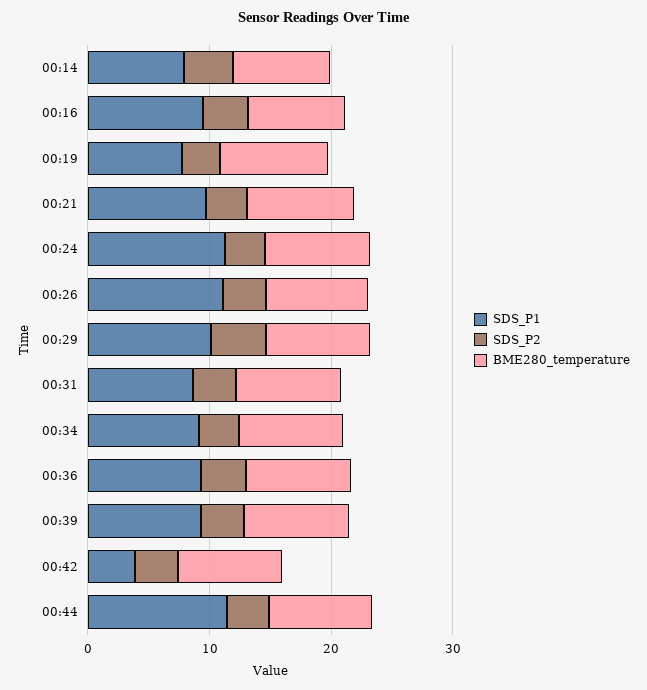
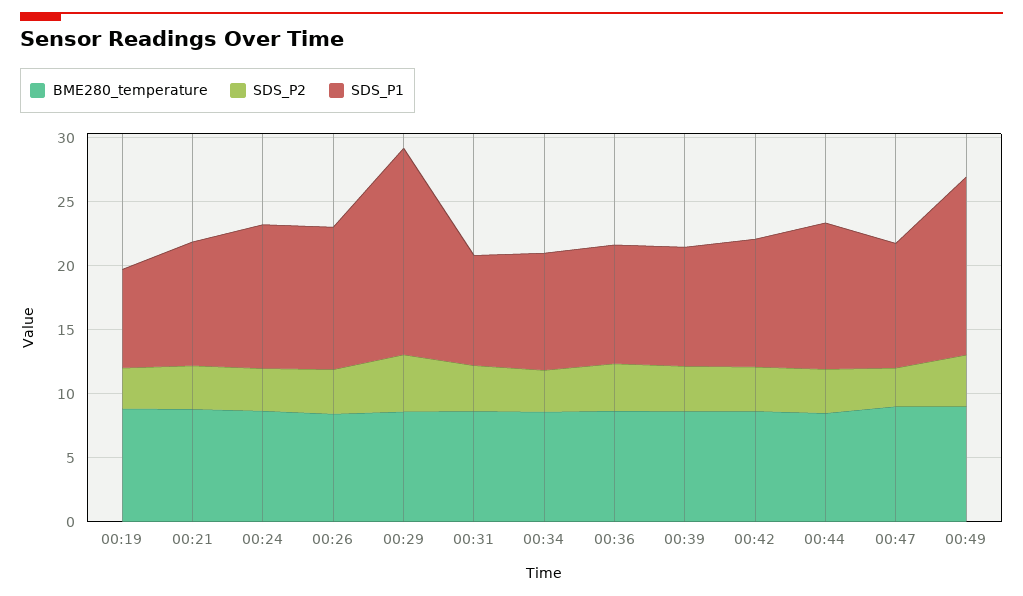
SDS_P1, 00:14: 8 -> none
SDS_P2, 00:14: 4 -> none
BME280_temperature, 00:14: 8 -> none
SDS_P1, 00:16: 10 -> none
SDS_P2, 00:16: 4 -> none
BME280_temperature, 00:16: 8 -> none
SDS_P1, 00:29: 10 -> 16
SDS_P1, 00:42: 4 -> 10
BME280_temperature, 00:47: none -> 9
SDS_P2, 00:47: none -> 3
SDS_P1, 00:47: none -> 10
BME280_temperature, 00:49: none -> 9
SDS_P2, 00:49: none -> 4
SDS_P1, 00:49: none -> 14

